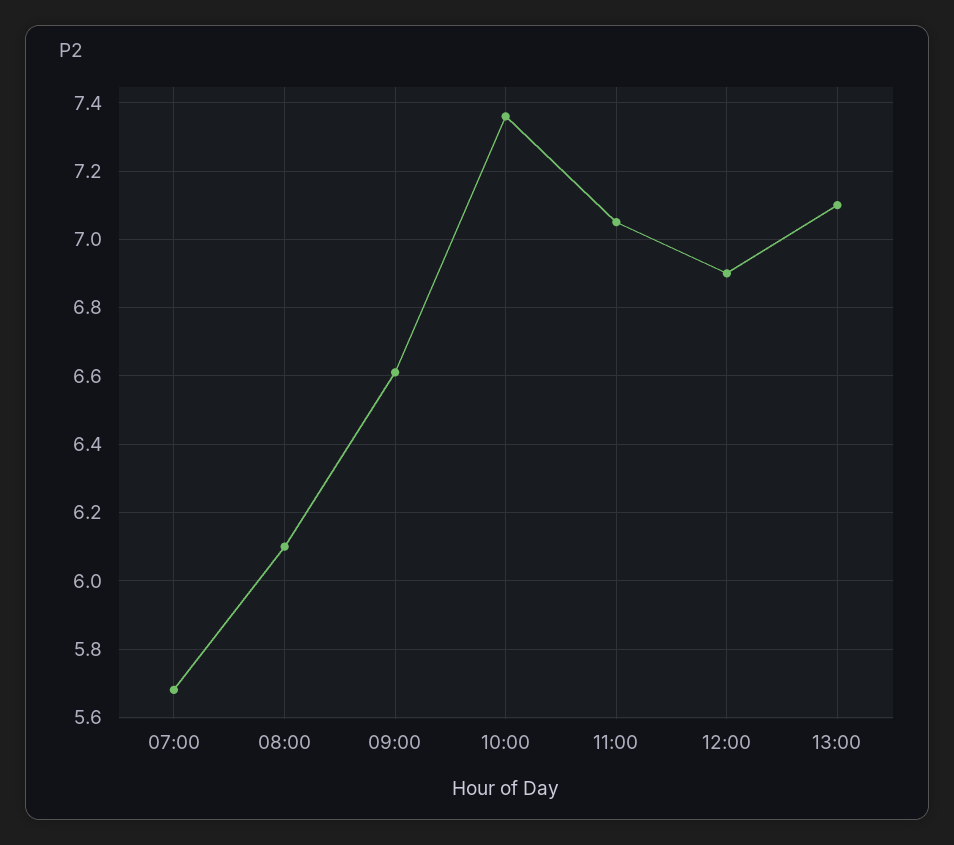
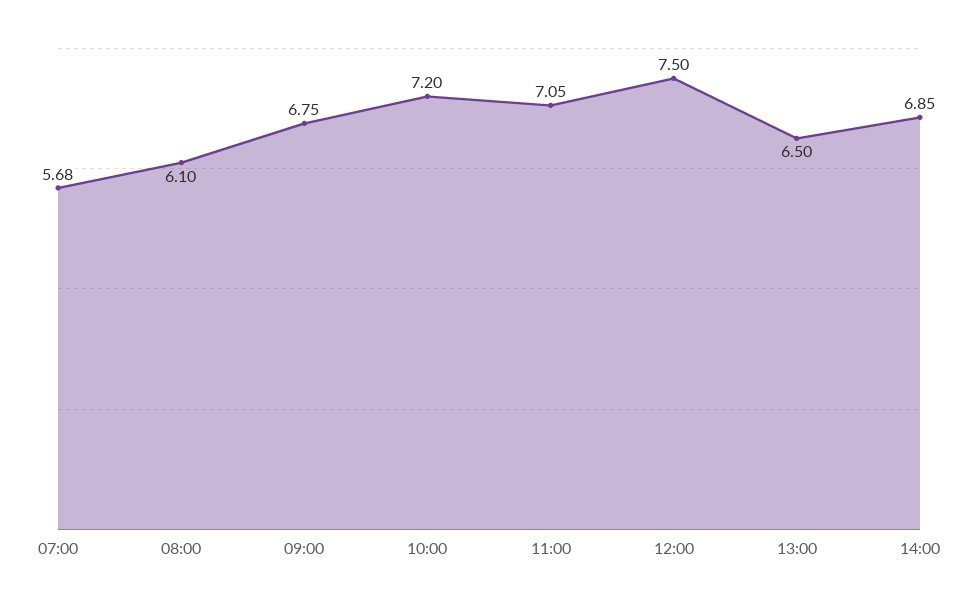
09:00: 6.6 -> 6.75
10:00: 7.35 -> 7.2
12:00: 6.9 -> 7.5
13:00: 7.1 -> 6.5
14:00: none -> 6.85

